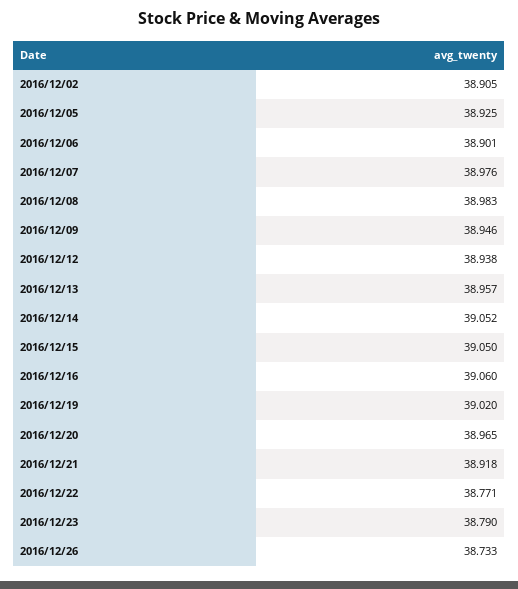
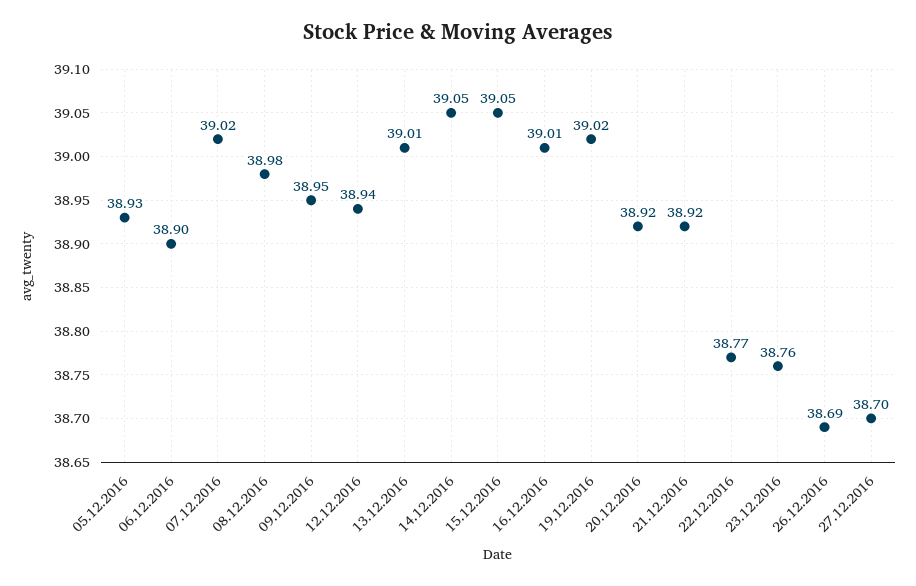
2016/12/02: 38.905 -> none
2016/12/07: 38.976 -> 39.02
2016/12/13: 38.957 -> 39.01
2016/12/16: 39.06 -> 39.01
2016/12/20: 38.965 -> 38.92
2016/12/23: 38.79 -> 38.76
2016/12/26: 38.733 -> 38.69
27.12.2016: none -> 38.7

